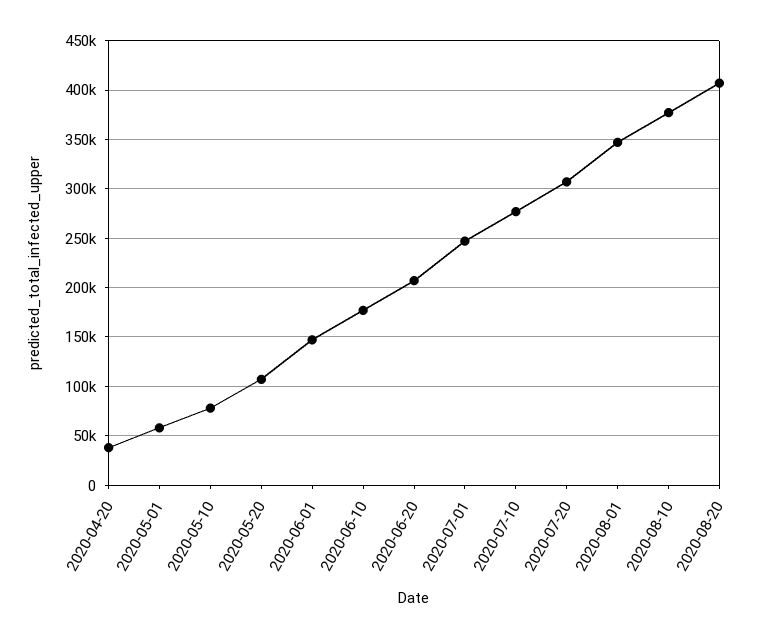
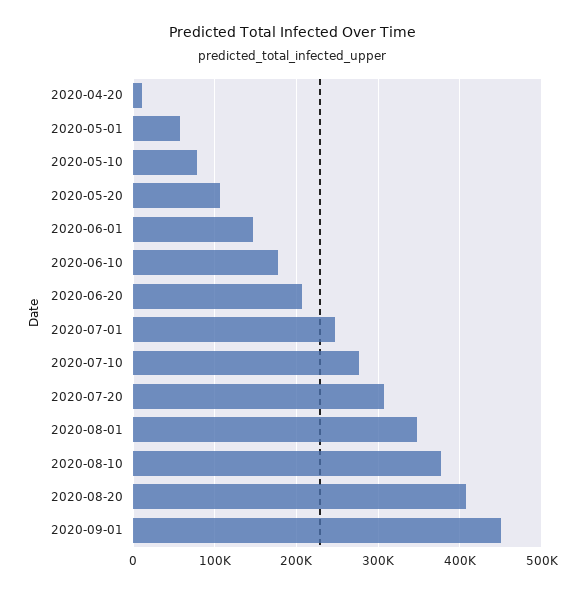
2020-04-20: 40000 -> 10000
2020-09-01: none -> 450000

